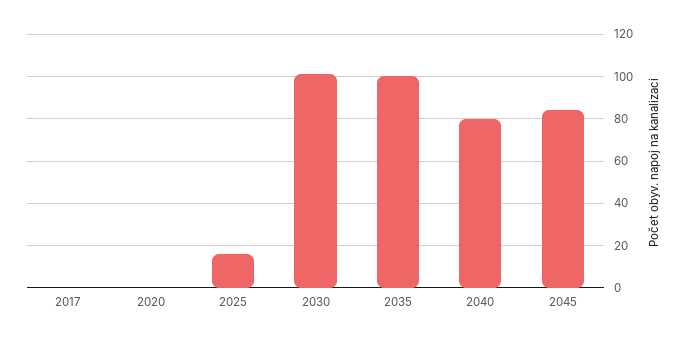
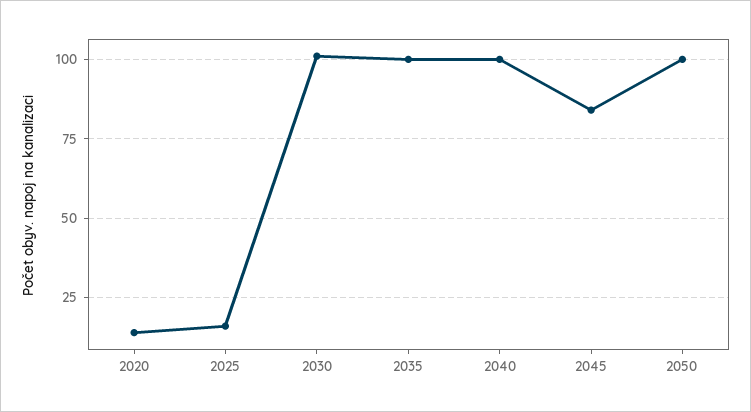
2017: 0 -> none
2020: 0 -> 15
2040: 80 -> 100
2050: none -> 100

